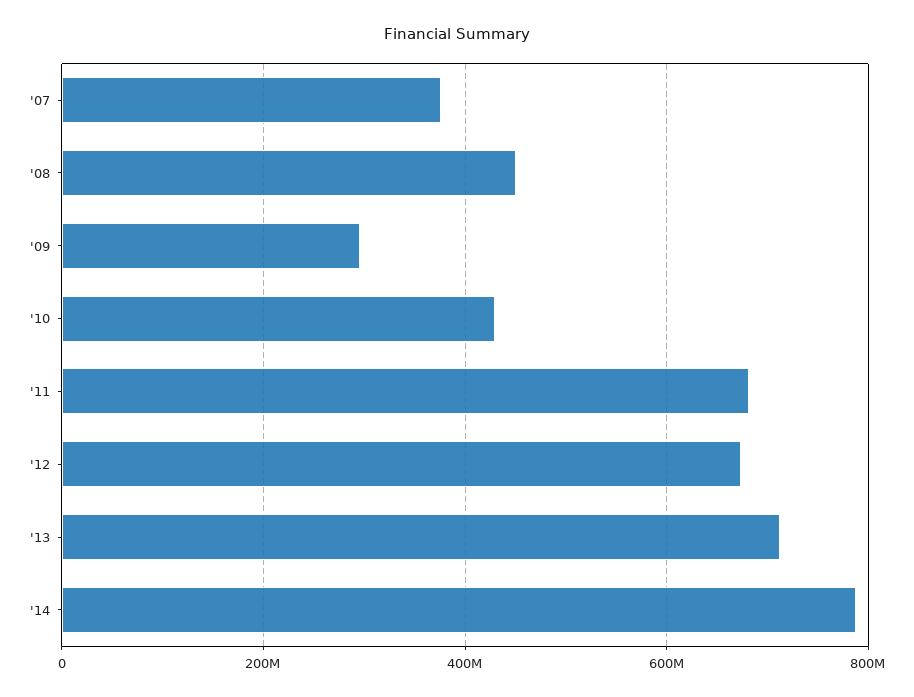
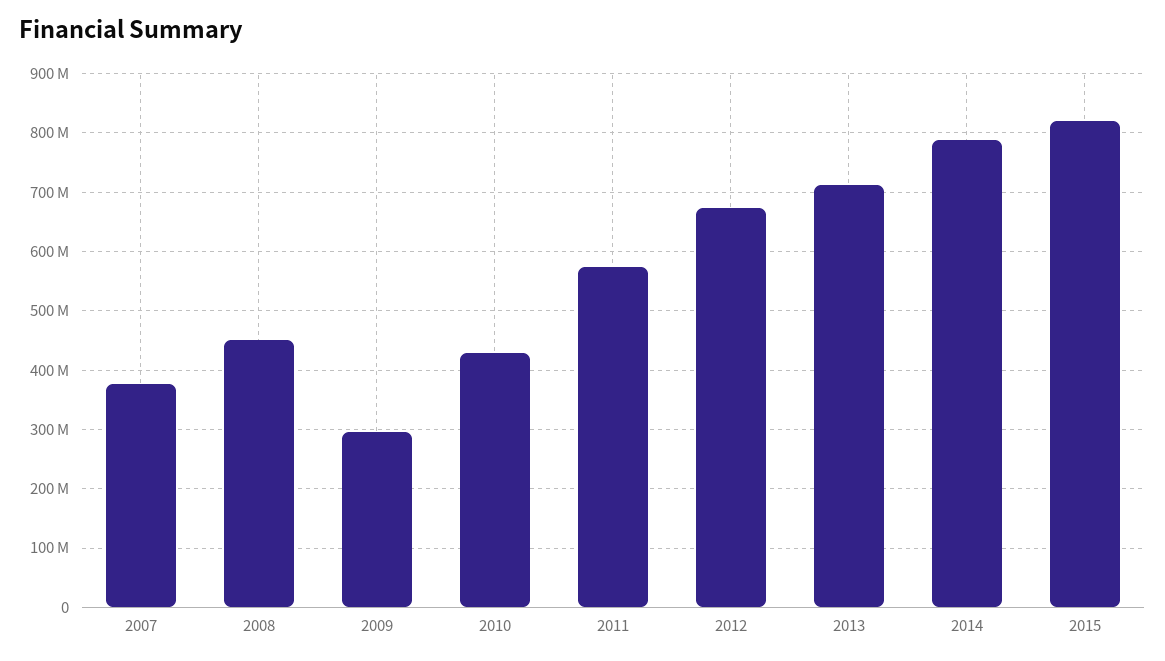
'11: 680000000 -> 580000000
2015: none -> 820000000

